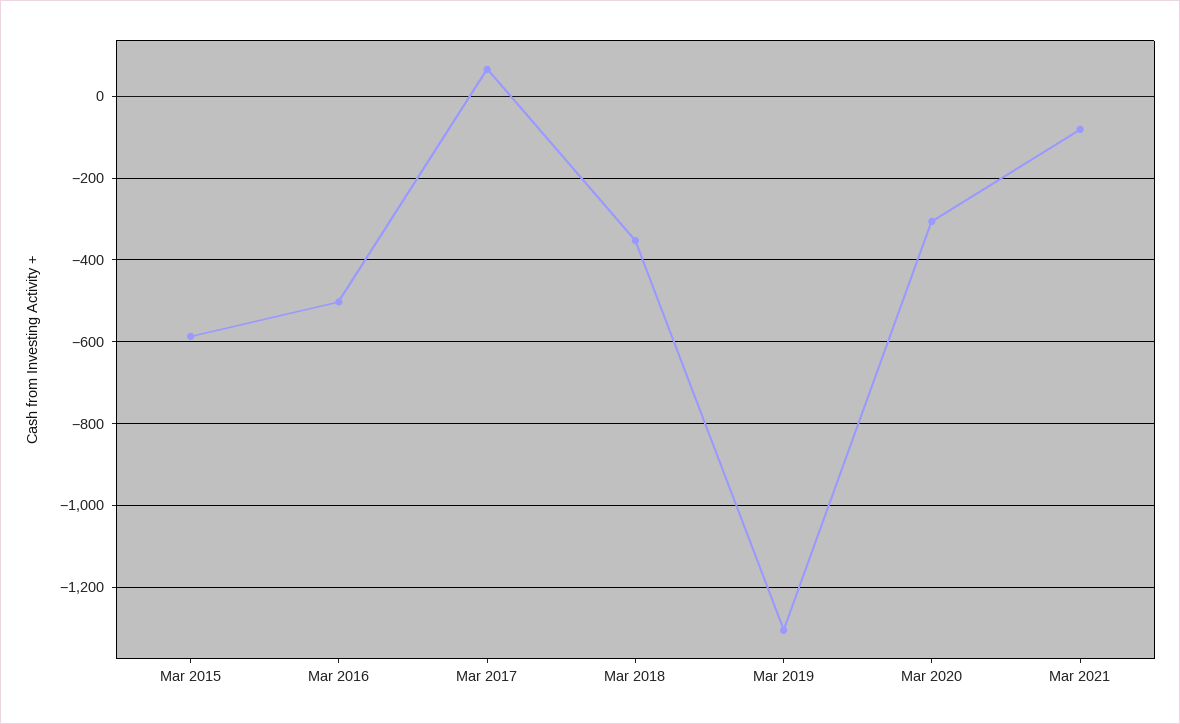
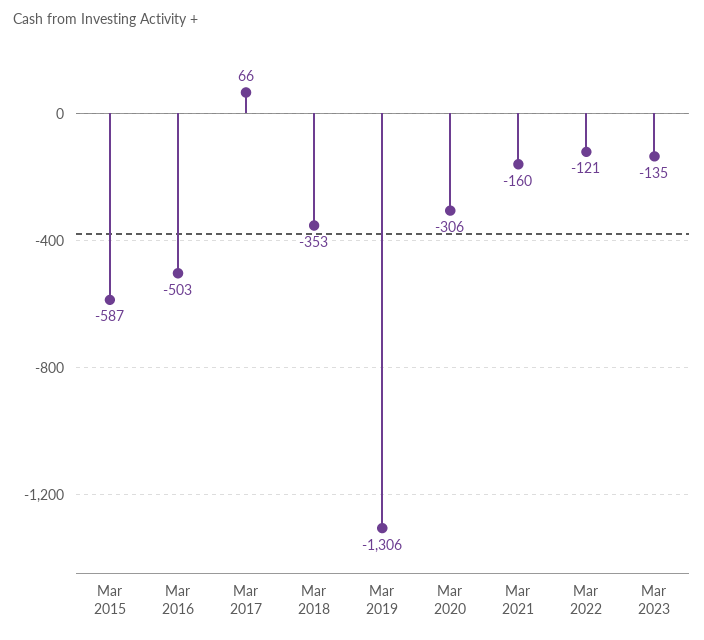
Mar 2021: -80 -> -160
Mar 2022: none -> -121
Mar 2023: none -> -135

